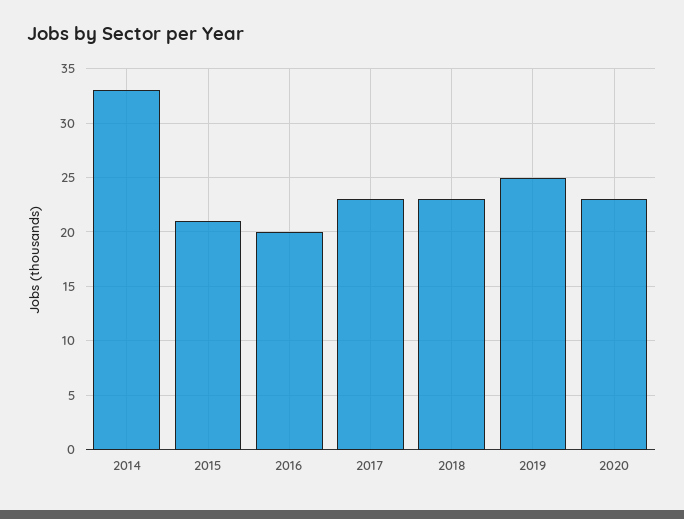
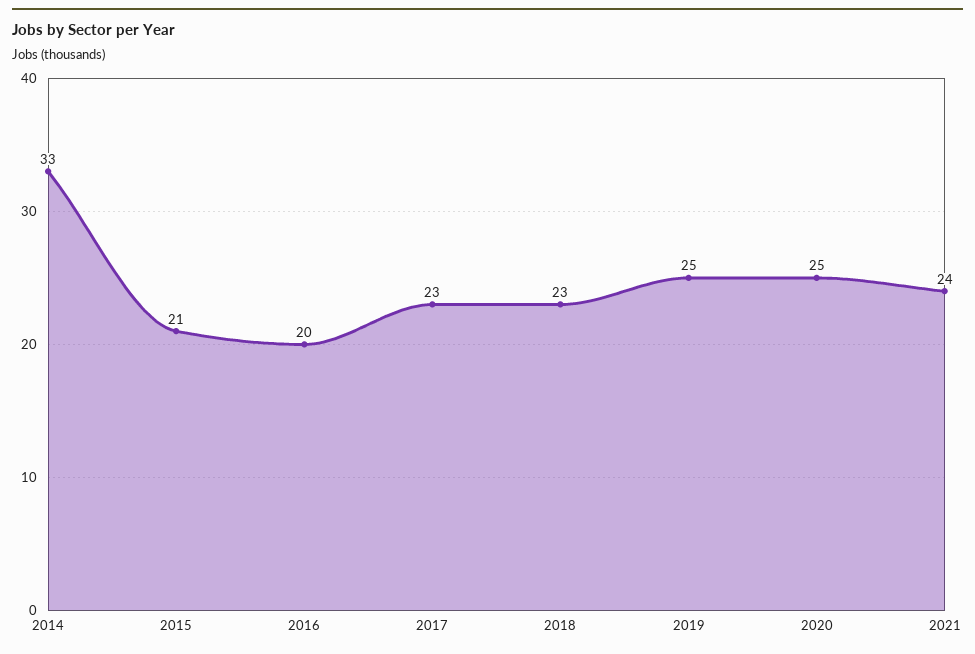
2020: 23 -> 25
2021: none -> 24

